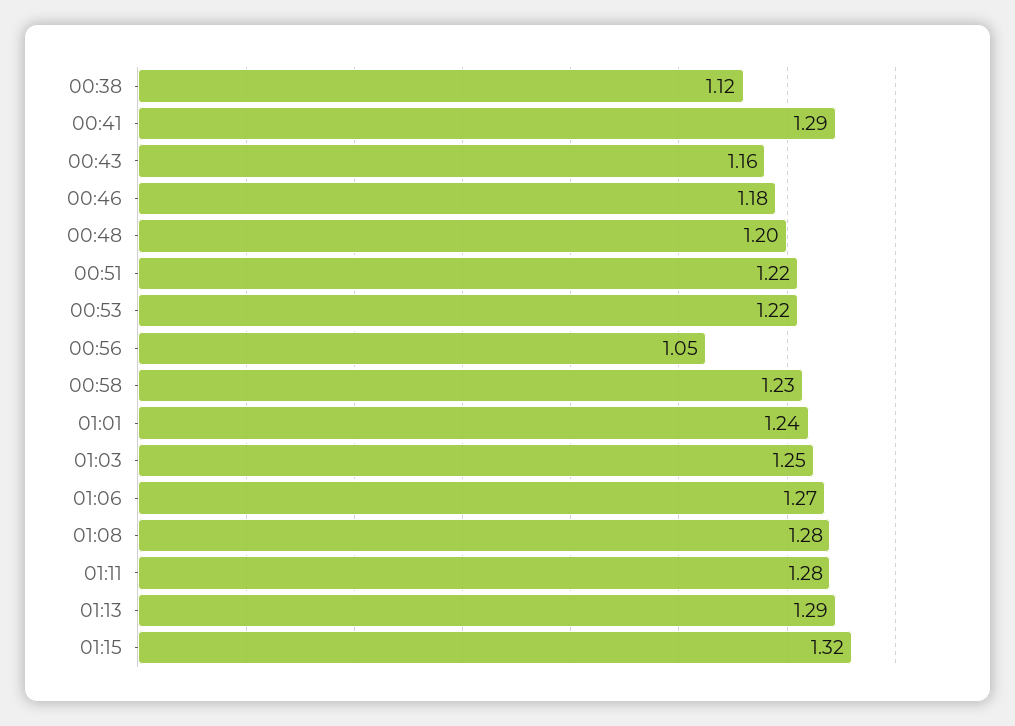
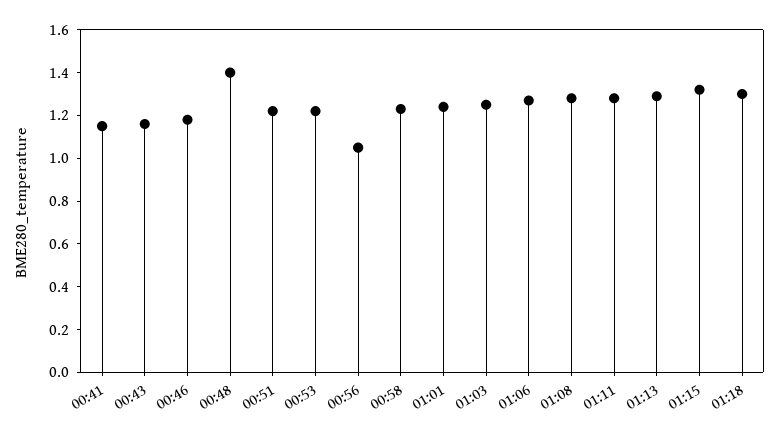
00:38: 1.12 -> none
00:41: 1.29 -> 1.15
00:48: 1.2 -> 1.4
01:18: none -> 1.3

